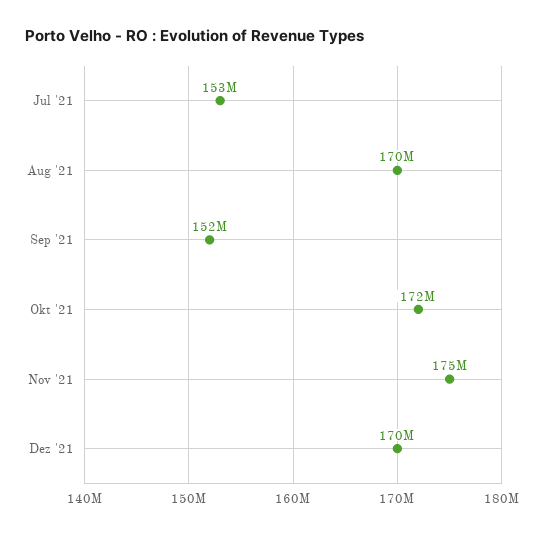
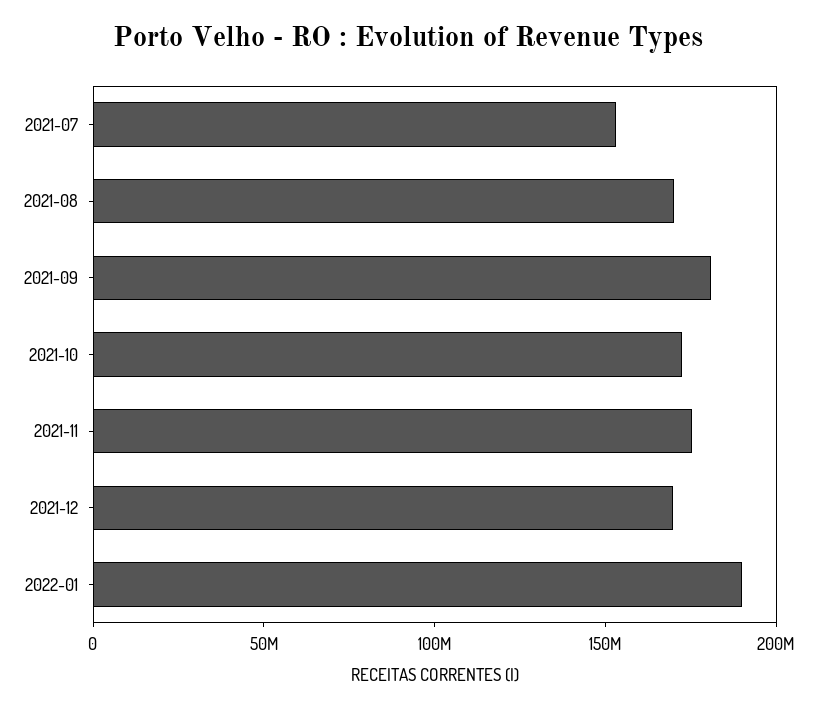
Sep '21: 152000000 -> 180000000
2022-01: none -> 190000000

